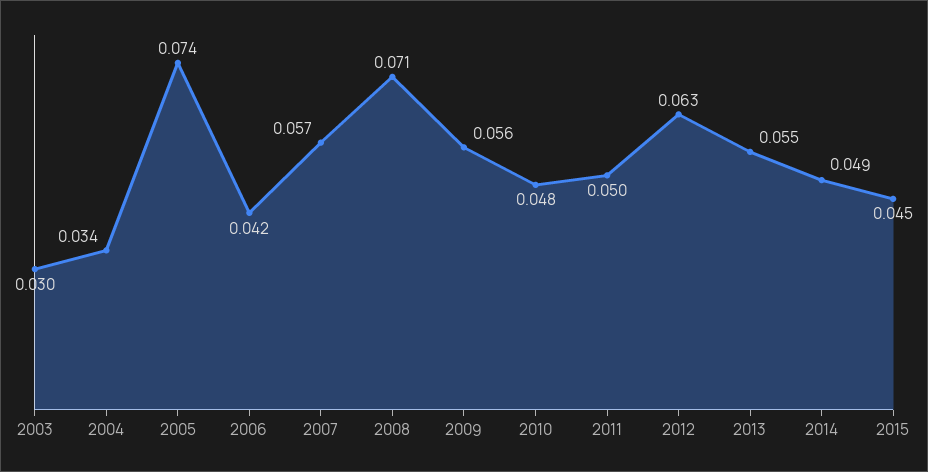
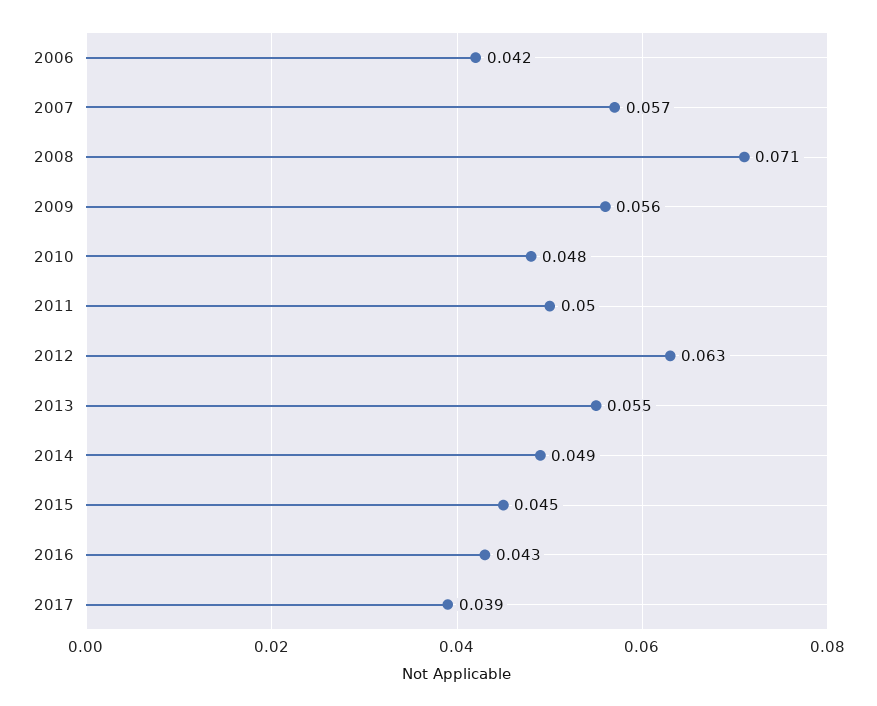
2003: 0.03 -> none
2004: 0.034 -> none
2005: 0.074 -> none
2016: none -> 0.043
2017: none -> 0.039

